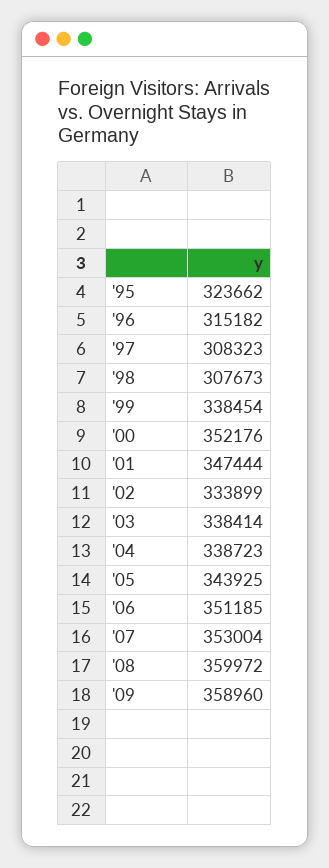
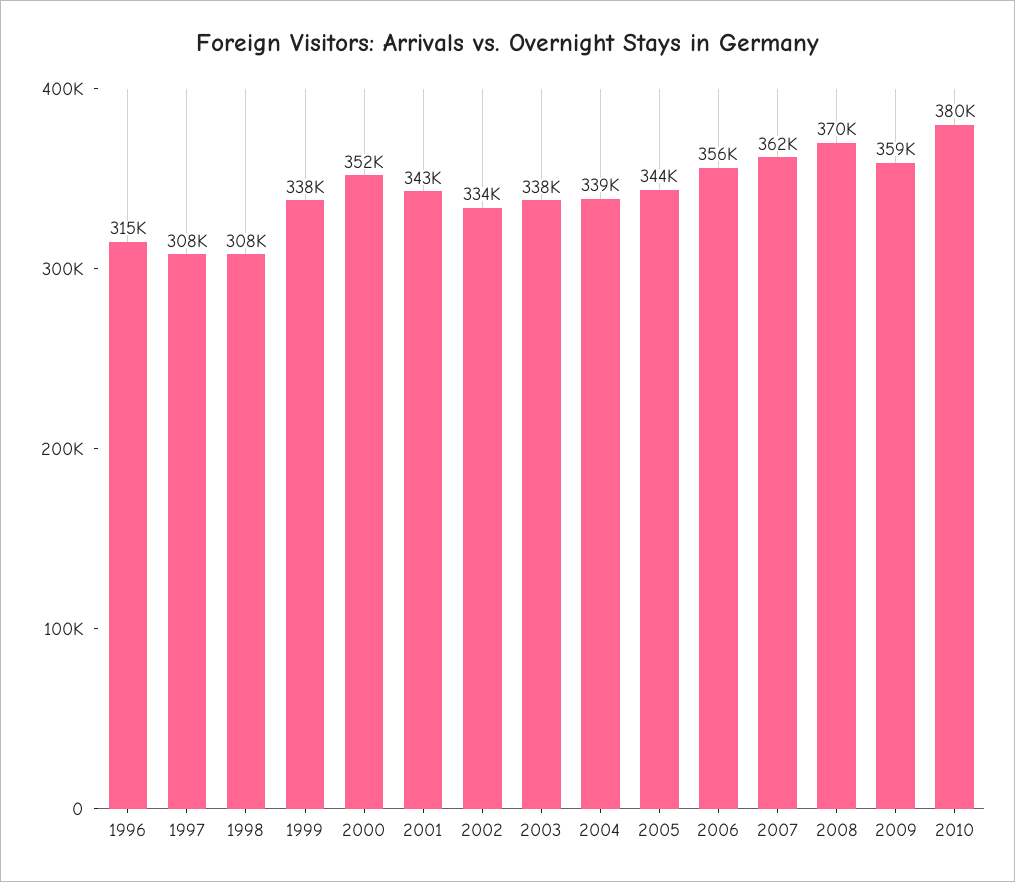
'95: 323662 -> none
'01: 347444 -> 343000
'06: 351185 -> 356000
'07: 353004 -> 362000
'08: 359972 -> 370000
2010: none -> 380000

